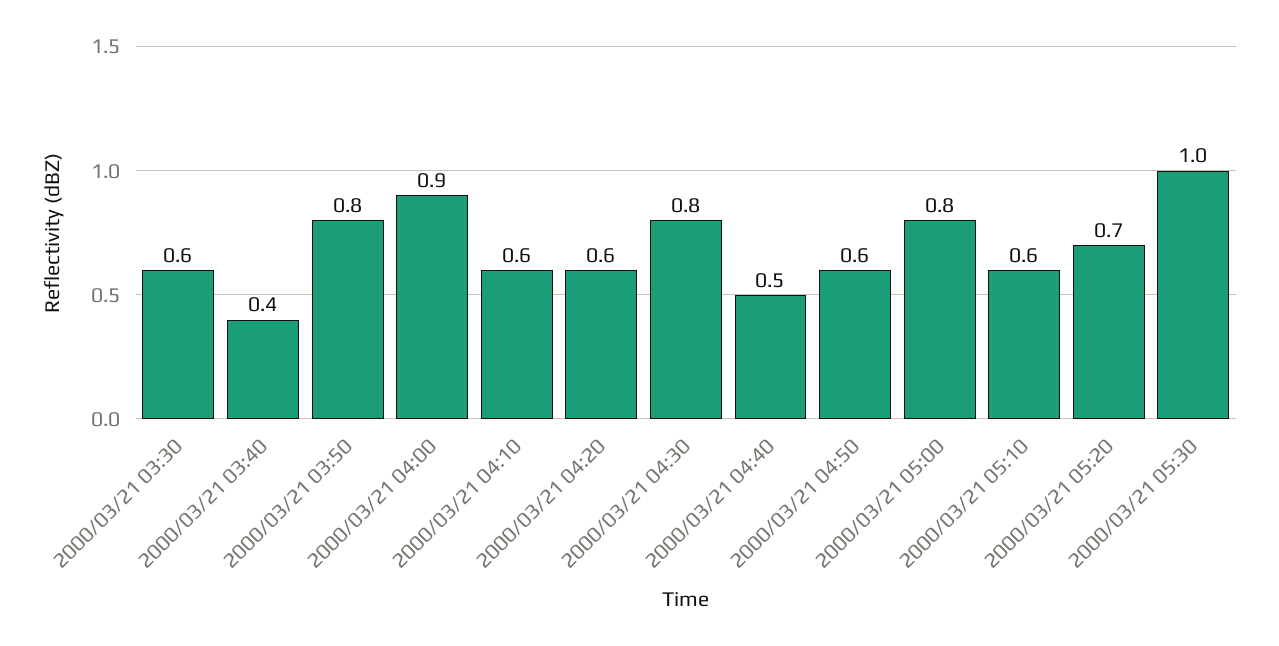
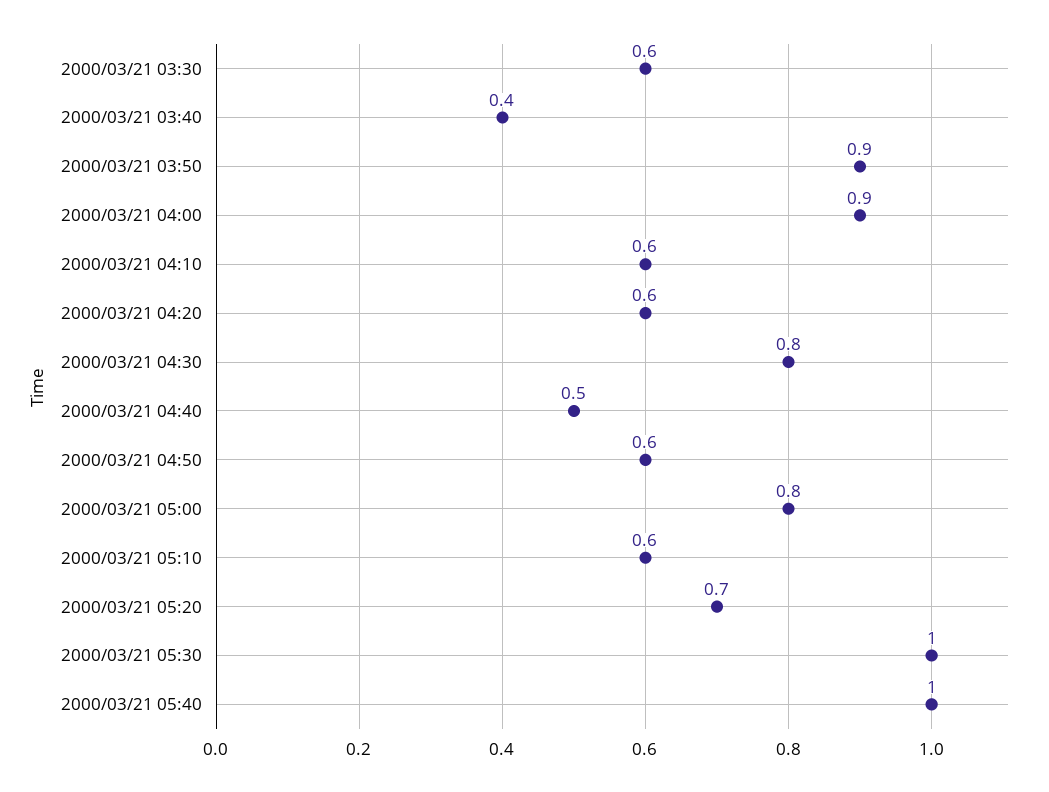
2000/03/21 03:50: 0.8 -> 0.9
2000/03/21 05:40: none -> 1

